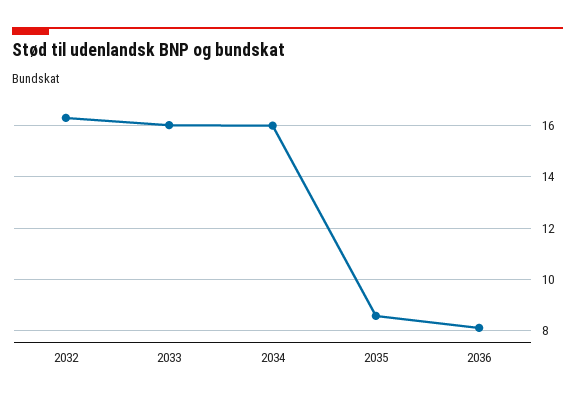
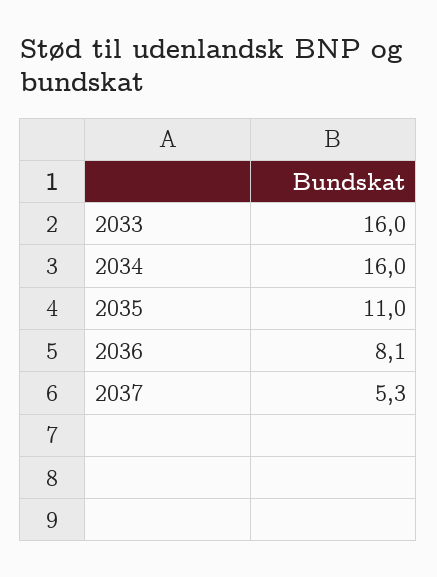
2032: 16.25 -> none
2035: 8.5 -> 11
2037: none -> 5.3

